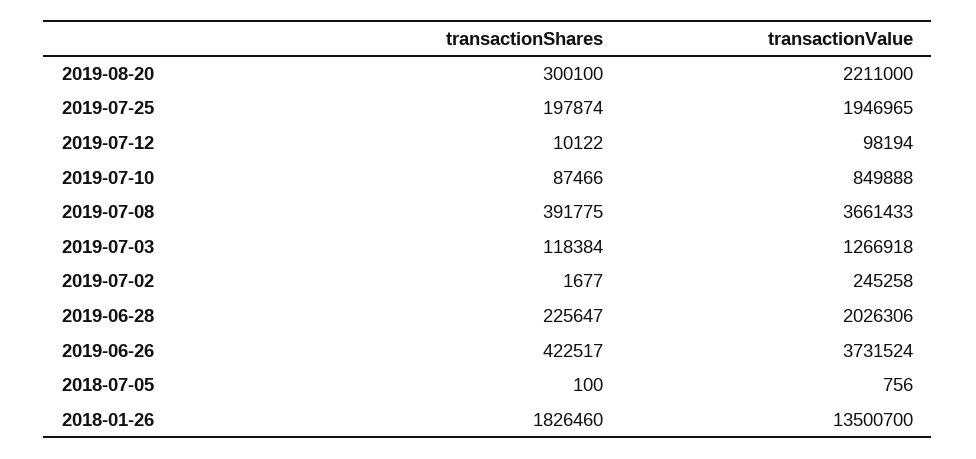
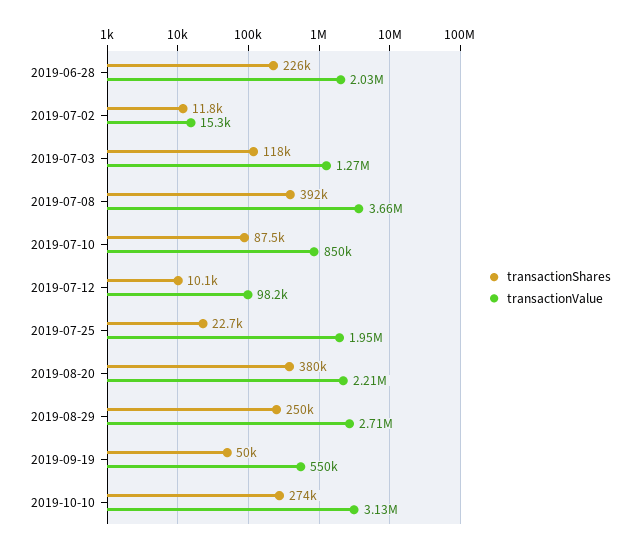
transactionShares, 2019-08-20: 300100 -> 380000
transactionShares, 2019-07-25: 197874 -> 22700
transactionShares, 2019-07-02: 1677 -> 11800
transactionValue, 2019-07-02: 245258 -> 15300
transactionShares, 2019-06-26: 422517 -> none
transactionValue, 2019-06-26: 3731524 -> none
transactionShares, 2018-07-05: 100 -> none
transactionValue, 2018-07-05: 756 -> none
transactionShares, 2018-01-26: 1826460 -> none
transactionValue, 2018-01-26: 13500700 -> none
transactionShares, 2019-08-29: none -> 250000
transactionValue, 2019-08-29: none -> 2710000
transactionShares, 2019-09-19: none -> 50000
transactionValue, 2019-09-19: none -> 550000
transactionShares, 2019-10-10: none -> 274000
transactionValue, 2019-10-10: none -> 3130000

